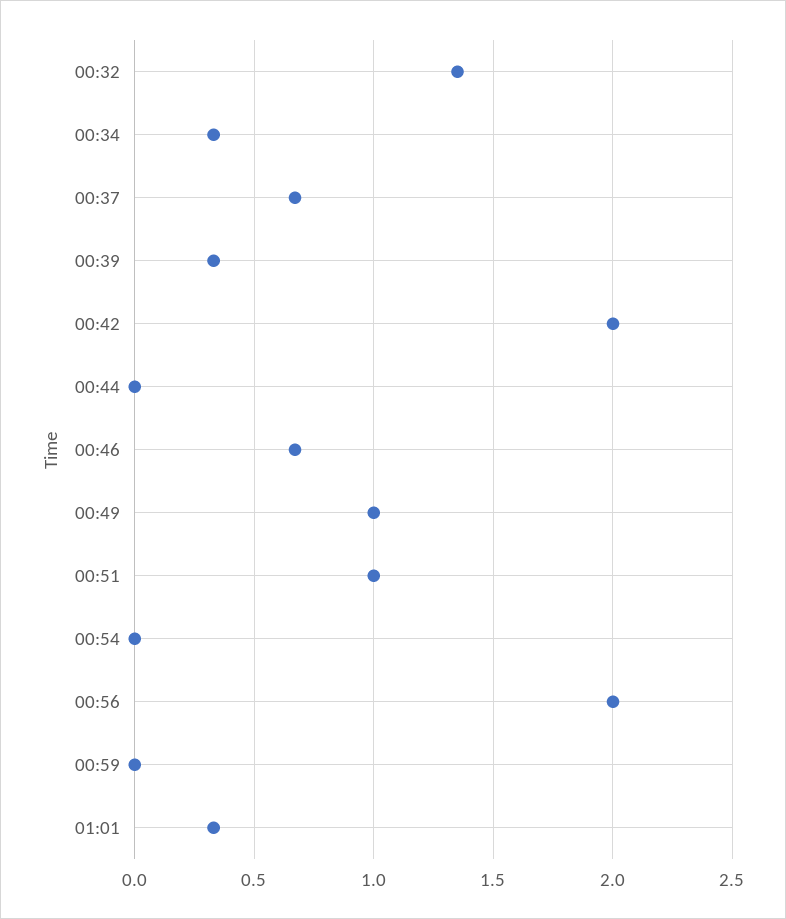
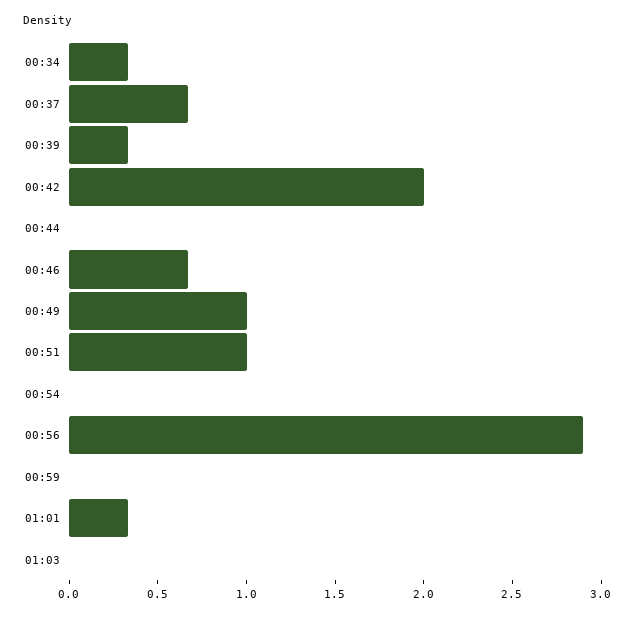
00:32: 1.35 -> none
00:56: 2 -> 2.9
01:03: none -> 0

